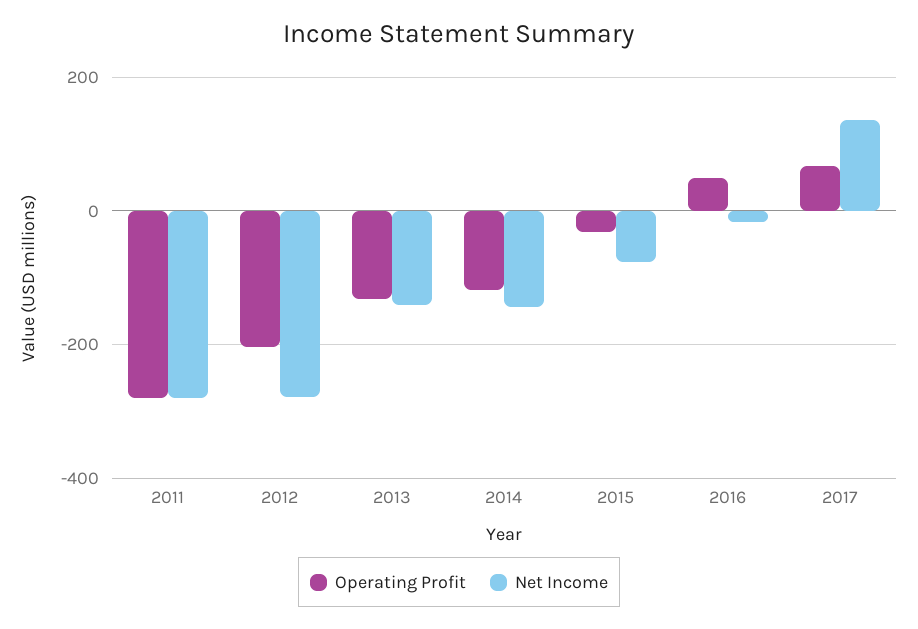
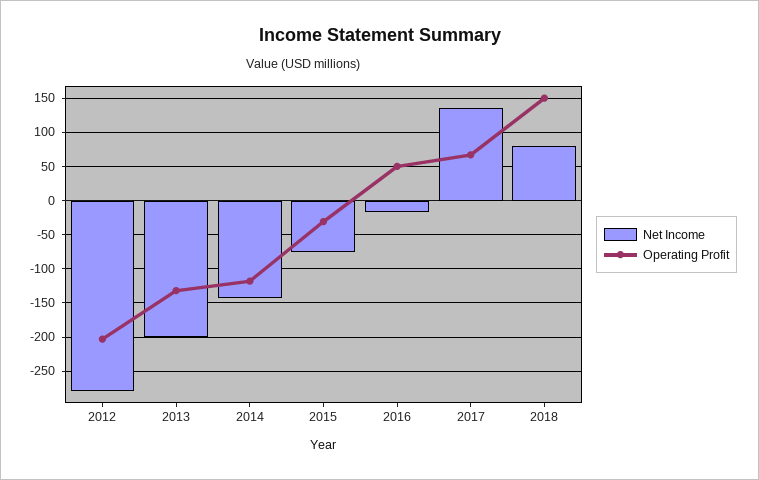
Operating Profit, 2011: -280 -> none
Net Income, 2011: -280 -> none
Net Income, 2013: -140 -> -200
Net Income, 2018: none -> 80
Operating Profit, 2018: none -> 150

